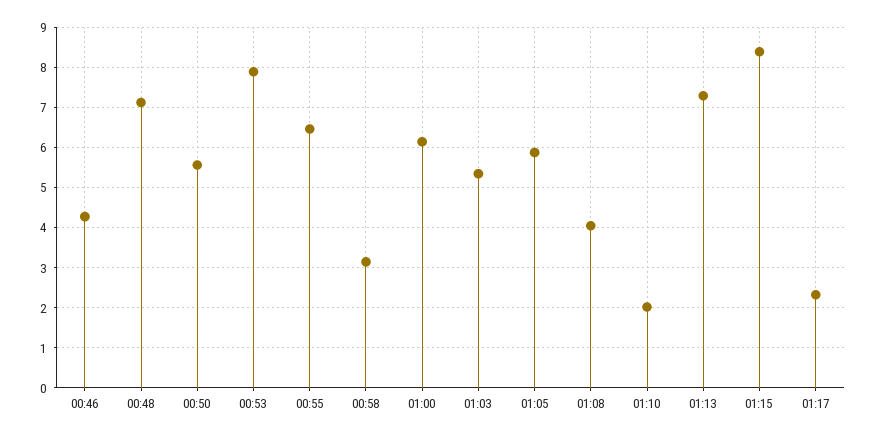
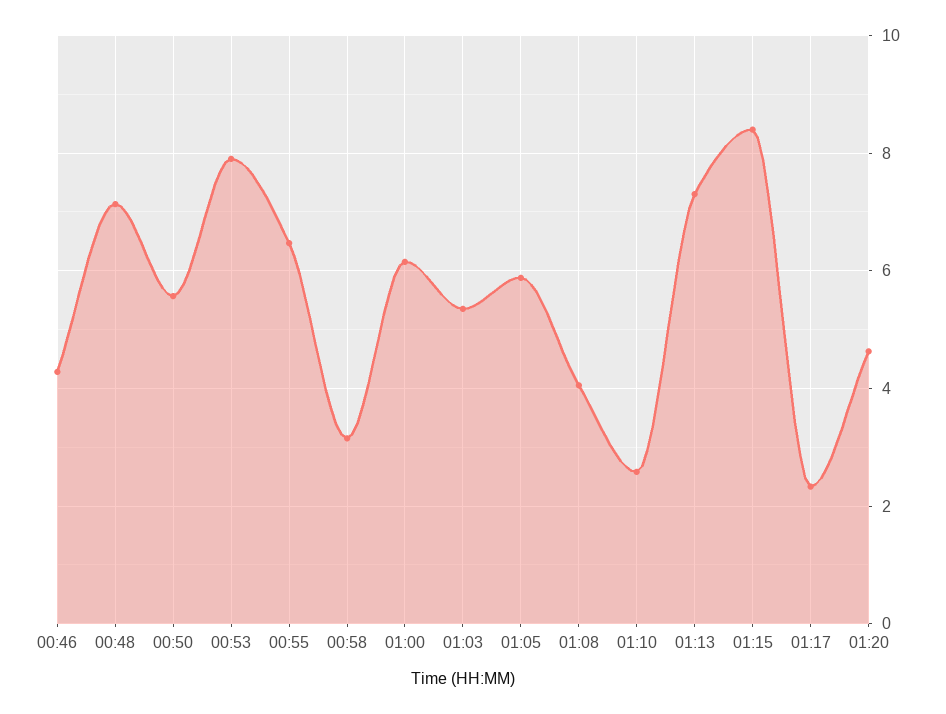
01:10: 2 -> 2.6
01:20: none -> 4.6

